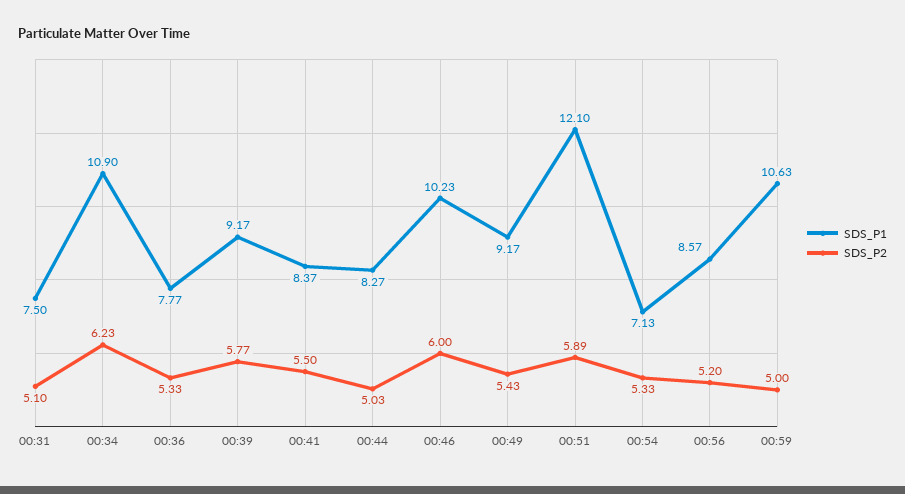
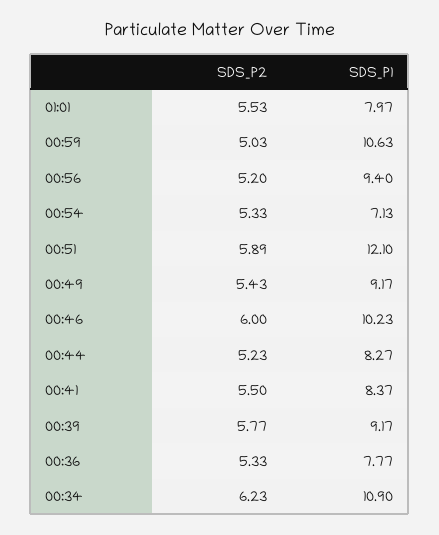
SDS_P1, 00:31: 7.5 -> none
SDS_P2, 00:31: 5.1 -> none
SDS_P2, 00:44: 5.03 -> 5.23
SDS_P1, 00:56: 8.57 -> 9.4
SDS_P2, 00:59: 5 -> 5.03
SDS_P2, 01:01: none -> 5.53
SDS_P1, 01:01: none -> 7.97

